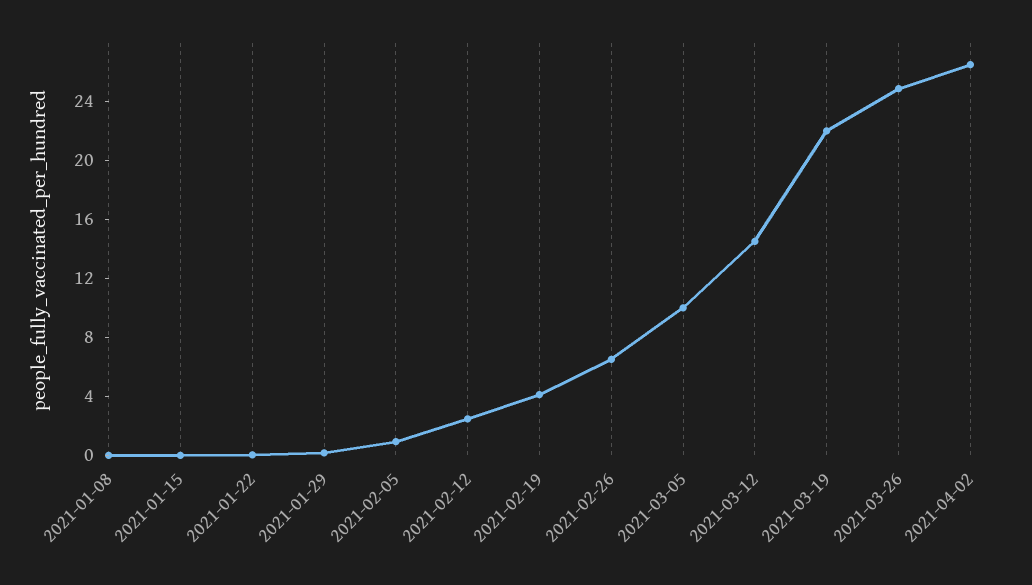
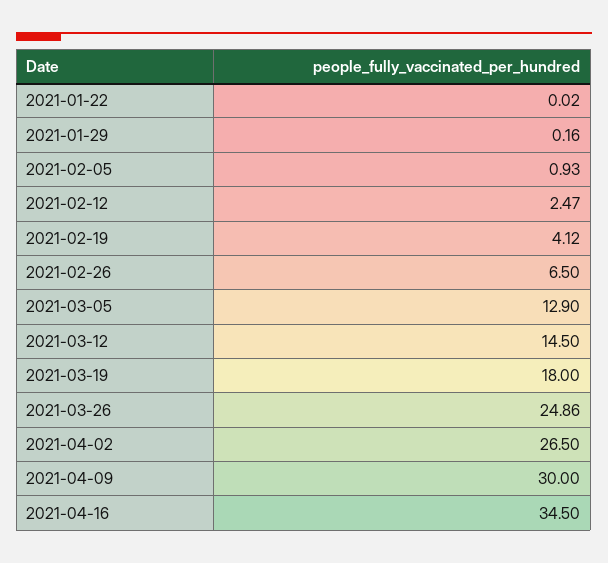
2021-01-08: 0 -> none
2021-01-15: 0 -> none
2021-03-05: 10 -> 12.9
2021-03-19: 22 -> 18
2021-04-09: none -> 30
2021-04-16: none -> 34.5

